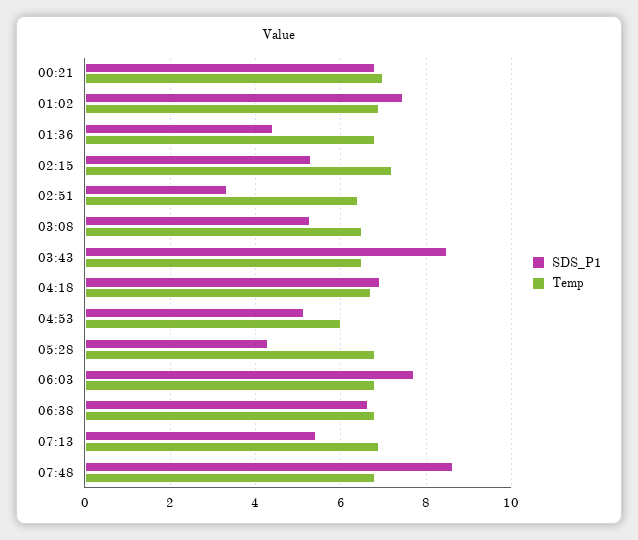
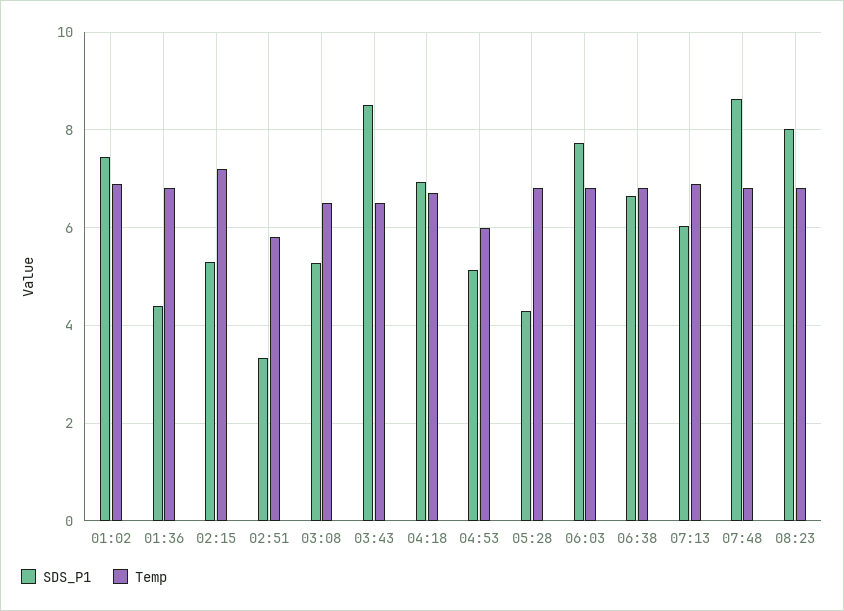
SDS_P1, 00:21: 6.8 -> none
Temp, 00:21: 7 -> none
Temp, 02:51: 6.4 -> 5.8
SDS_P1, 07:13: 5.4 -> 6
SDS_P1, 08:23: none -> 8
Temp, 08:23: none -> 6.8

